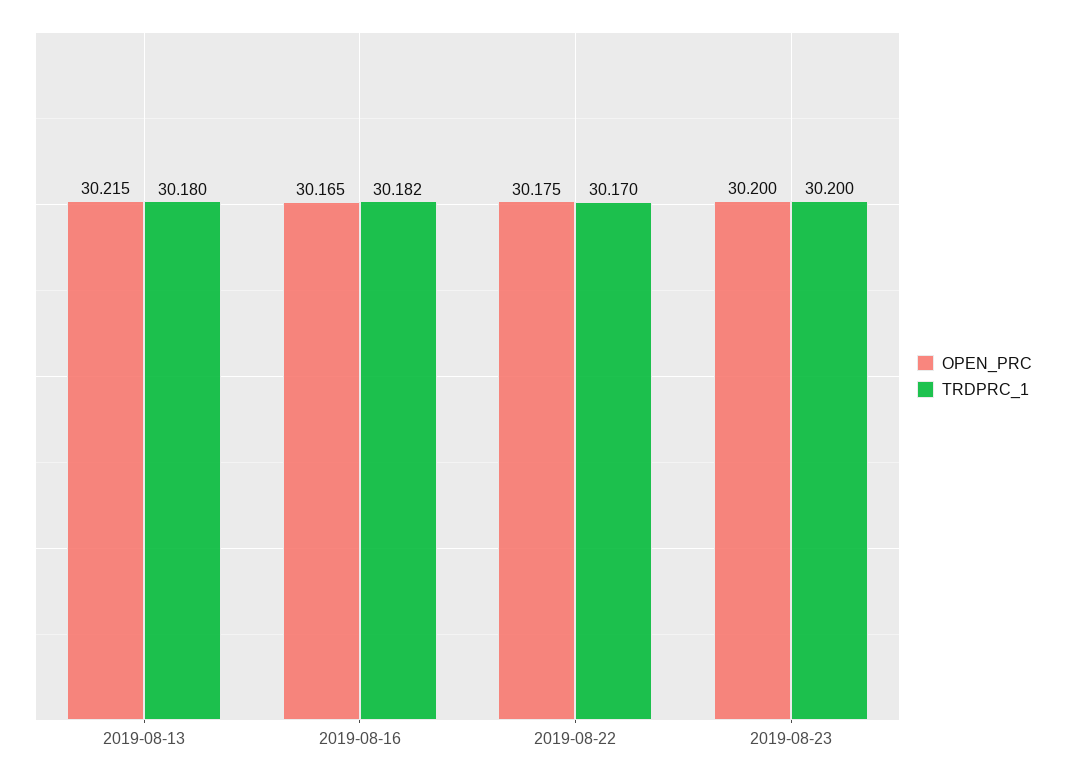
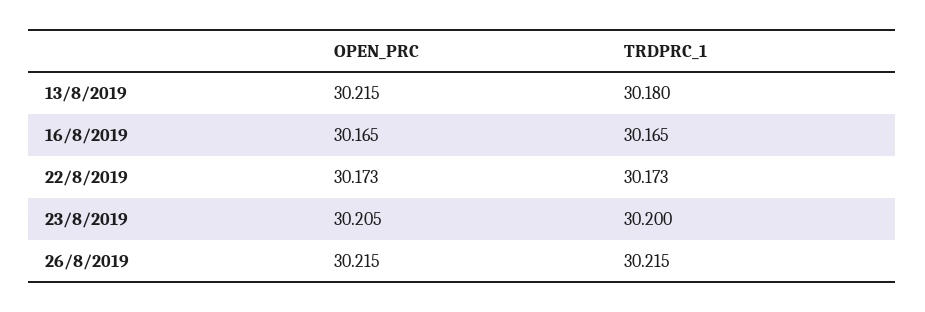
TRDPRC_1, 2019-08-16: 30.182 -> 30.165
OPEN_PRC, 2019-08-22: 30.175 -> 30.173
TRDPRC_1, 2019-08-22: 30.17 -> 30.173
OPEN_PRC, 2019-08-23: 30.2 -> 30.205
OPEN_PRC, 26/8/2019: none -> 30.215
TRDPRC_1, 26/8/2019: none -> 30.215

